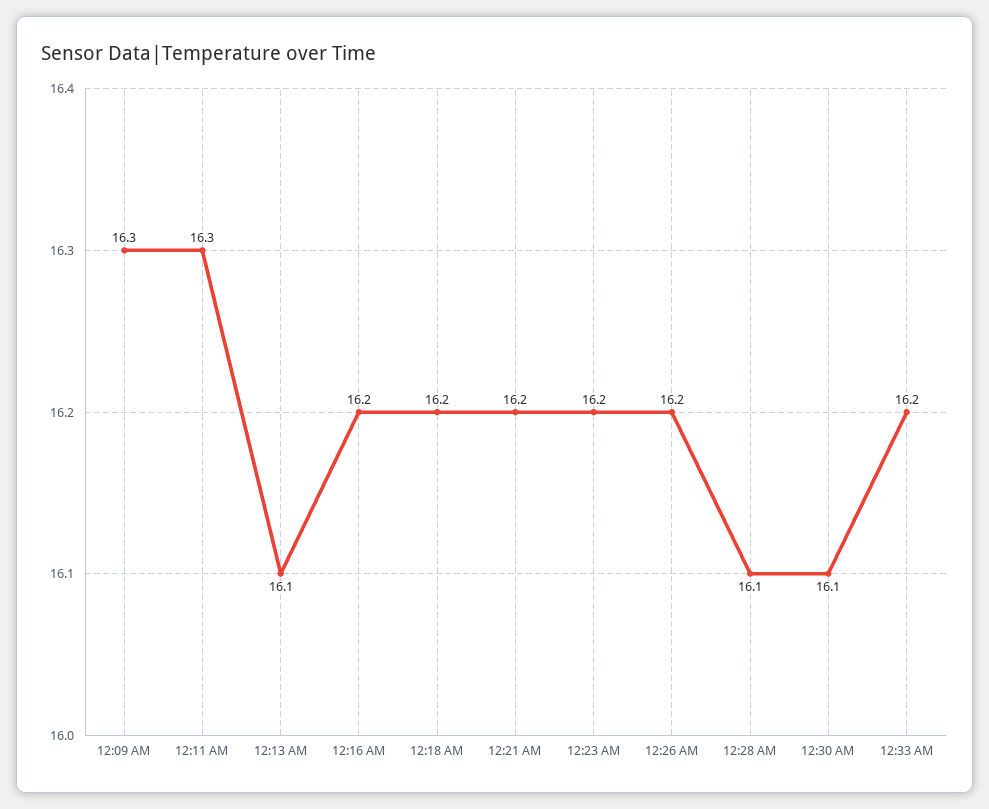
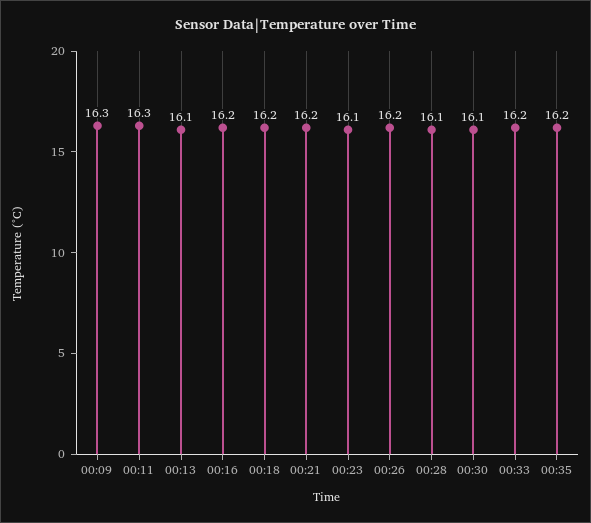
12:23 AM: 16.2 -> 16.1
00:35: none -> 16.2

